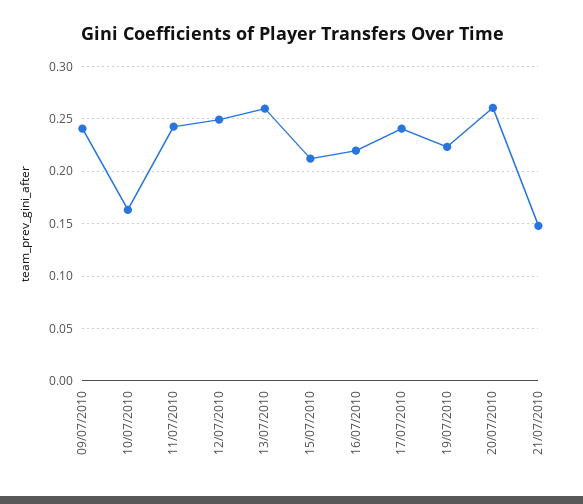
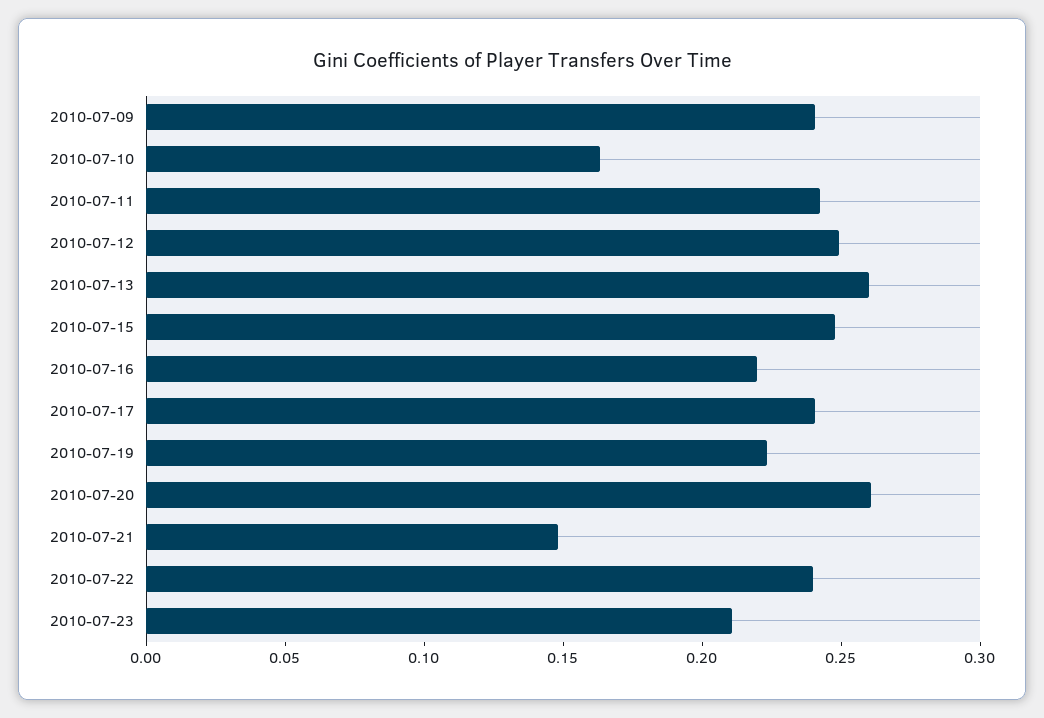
15/07/2010: 0.21 -> 0.25
2010-07-22: none -> 0.24
2010-07-23: none -> 0.21

